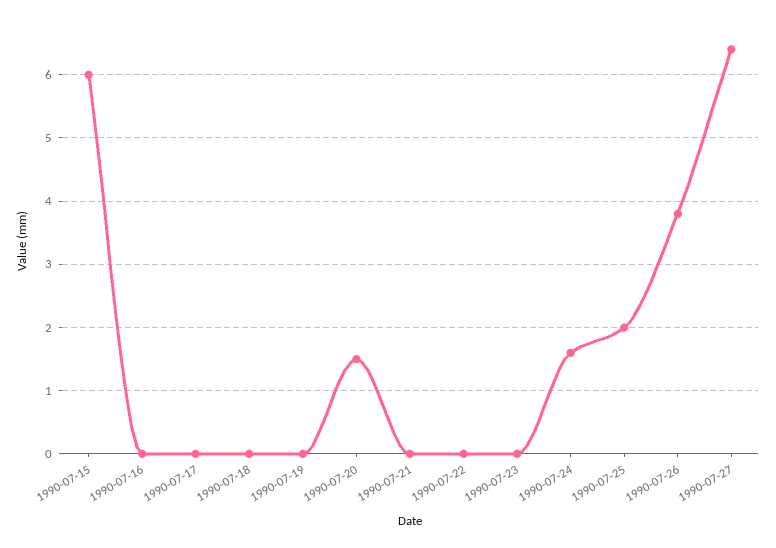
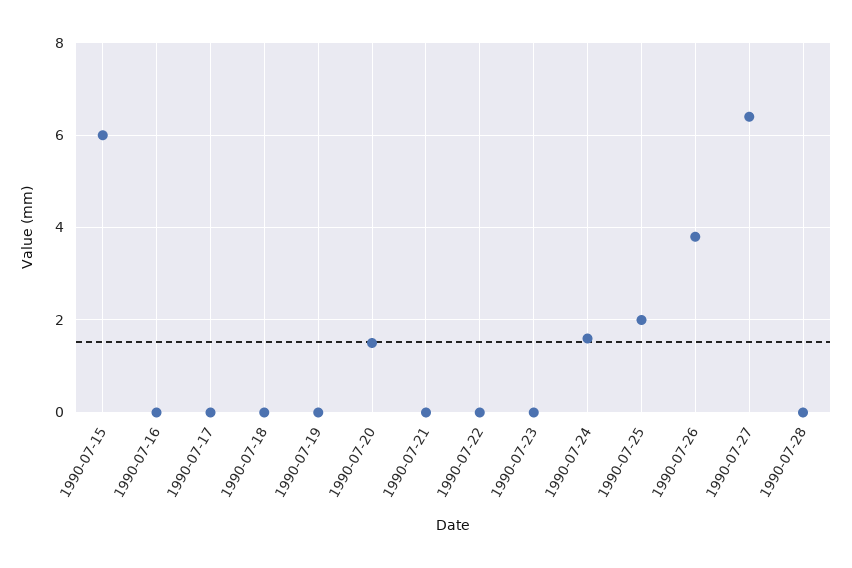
1990-07-28: none -> 0

